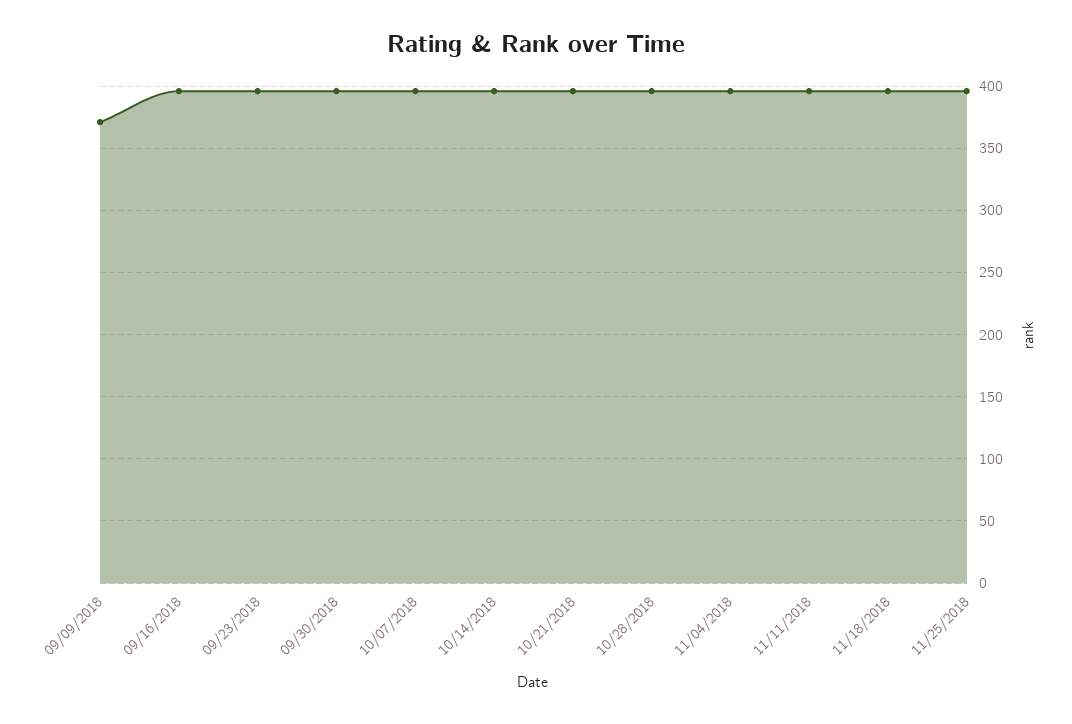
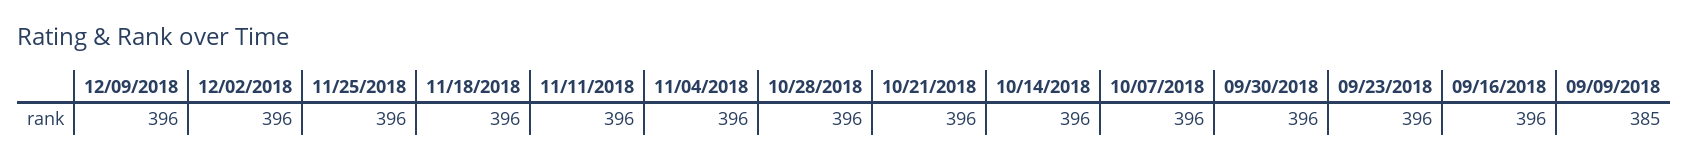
09/09/2018: 370 -> 385
12/09/2018: none -> 396
12/02/2018: none -> 396

